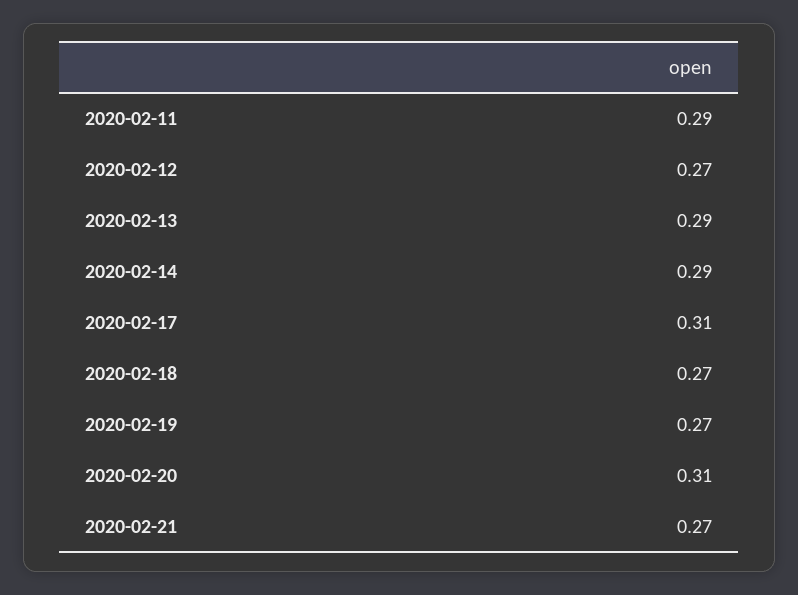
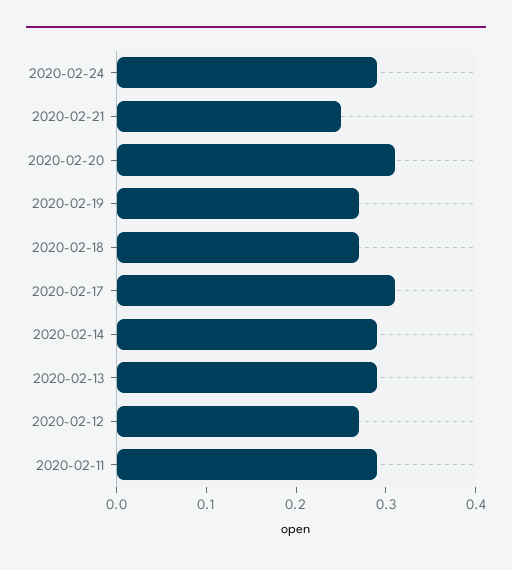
2020-02-21: 0.27 -> 0.25
2020-02-24: none -> 0.29

